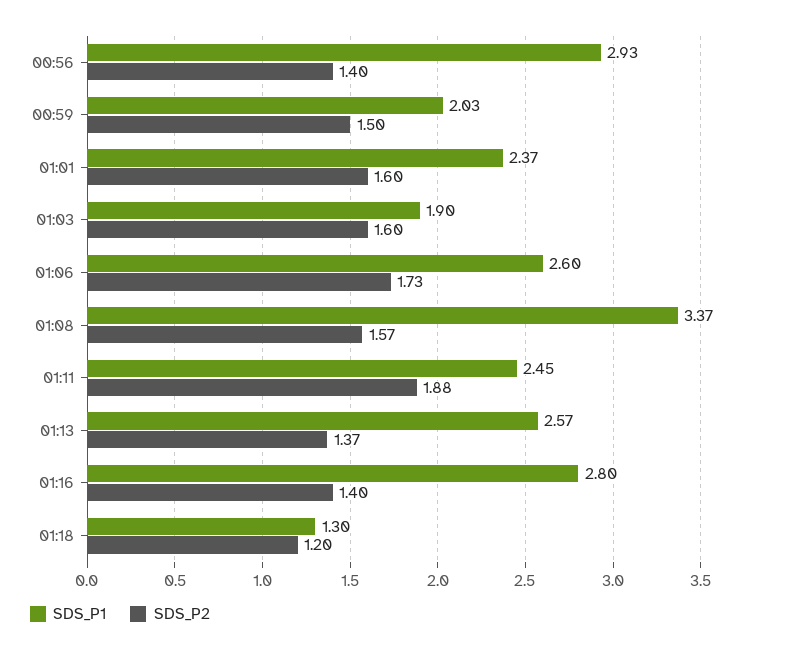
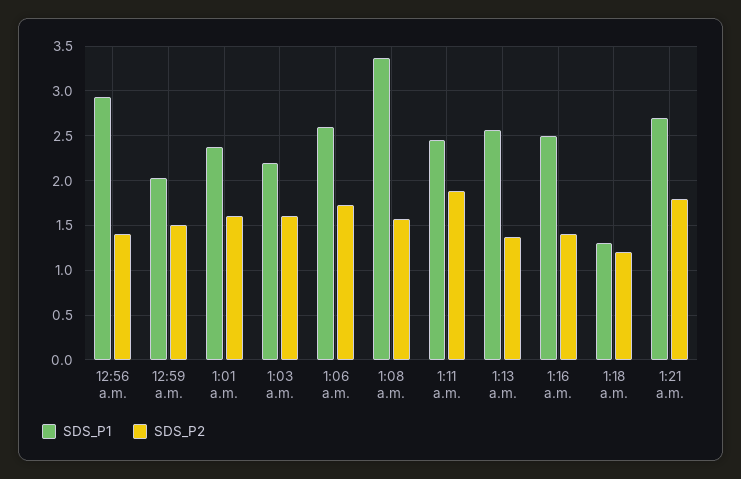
SDS_P1, 01:03: 1.9 -> 2.2
SDS_P1, 01:16: 2.8 -> 2.5
SDS_P1, 1:21 a.m.: none -> 2.7
SDS_P2, 1:21 a.m.: none -> 1.8

